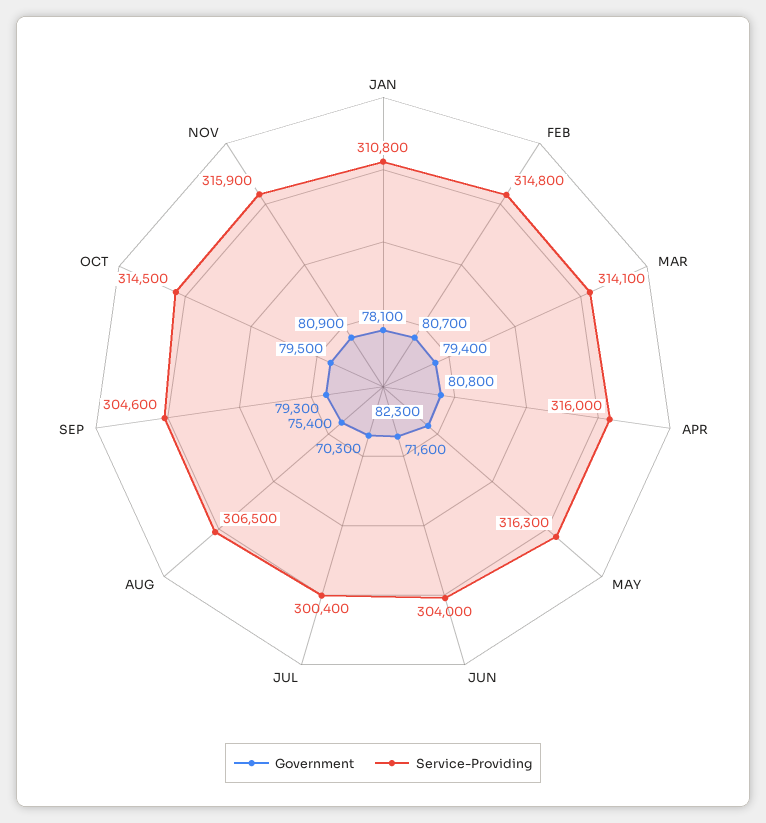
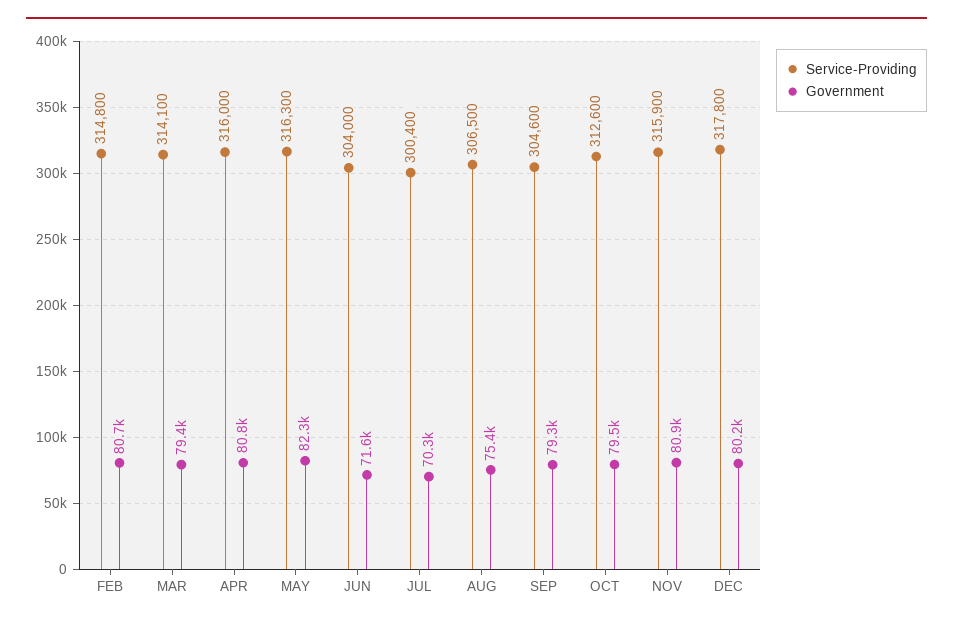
Government, JAN: 78100 -> none
Service-Providing, JAN: 310800 -> none
Service-Providing, OCT: 314500 -> 312600
Service-Providing, DEC: none -> 317800
Government, DEC: none -> 80200

